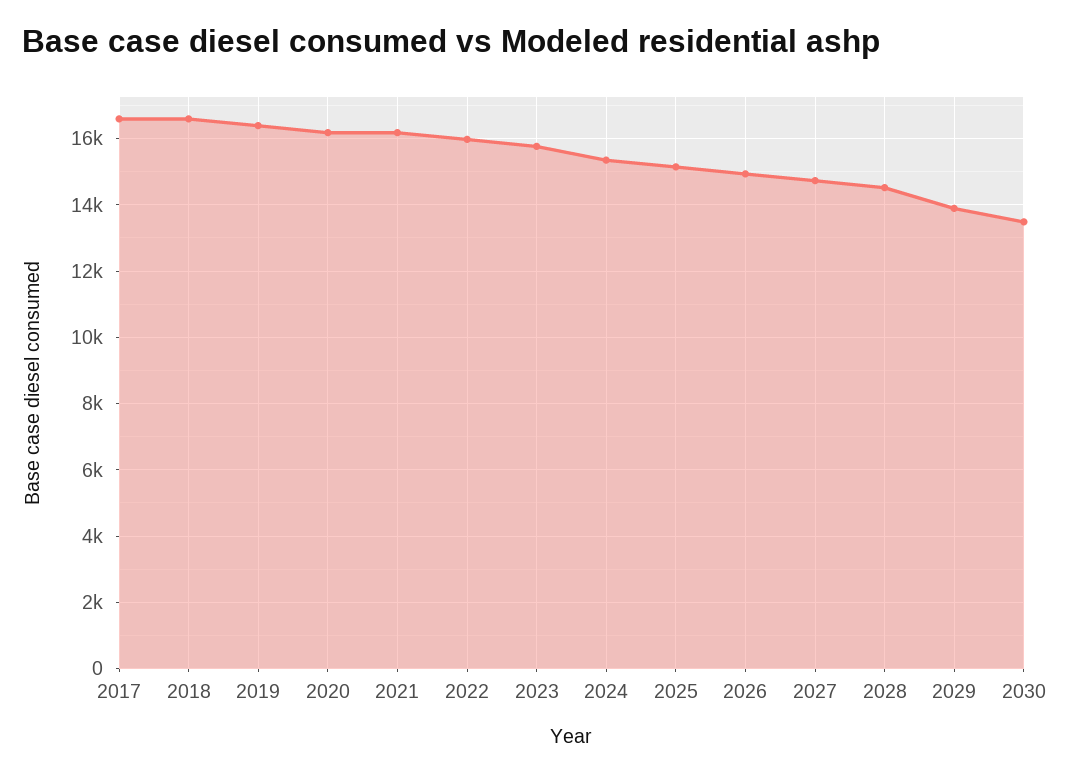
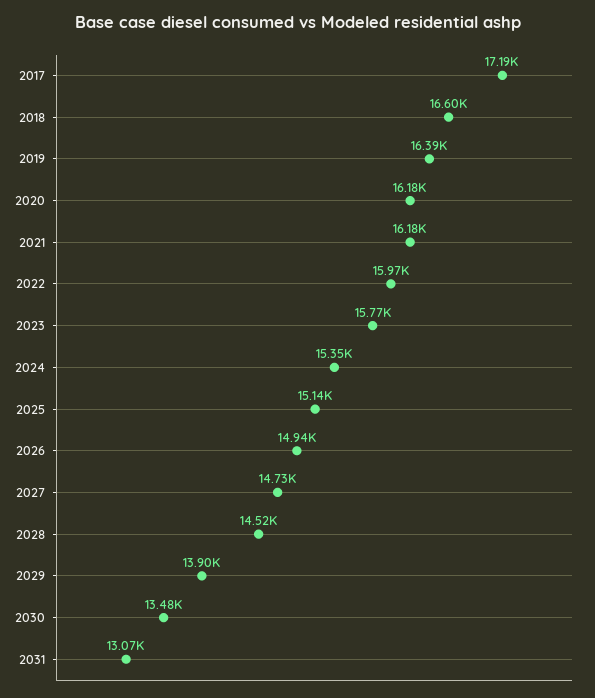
2017: 16600 -> 17190
2031: none -> 13070

